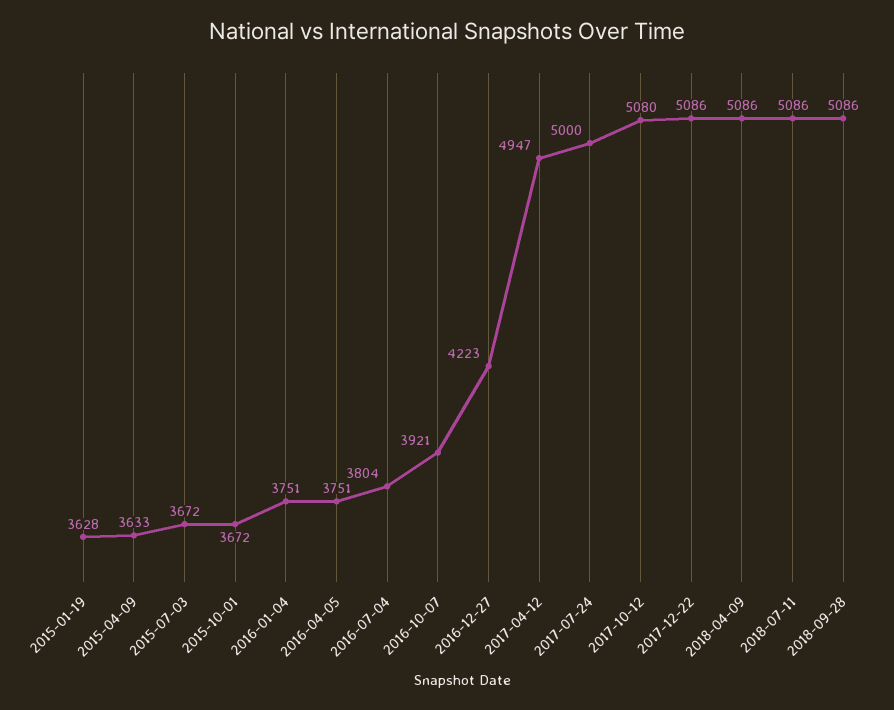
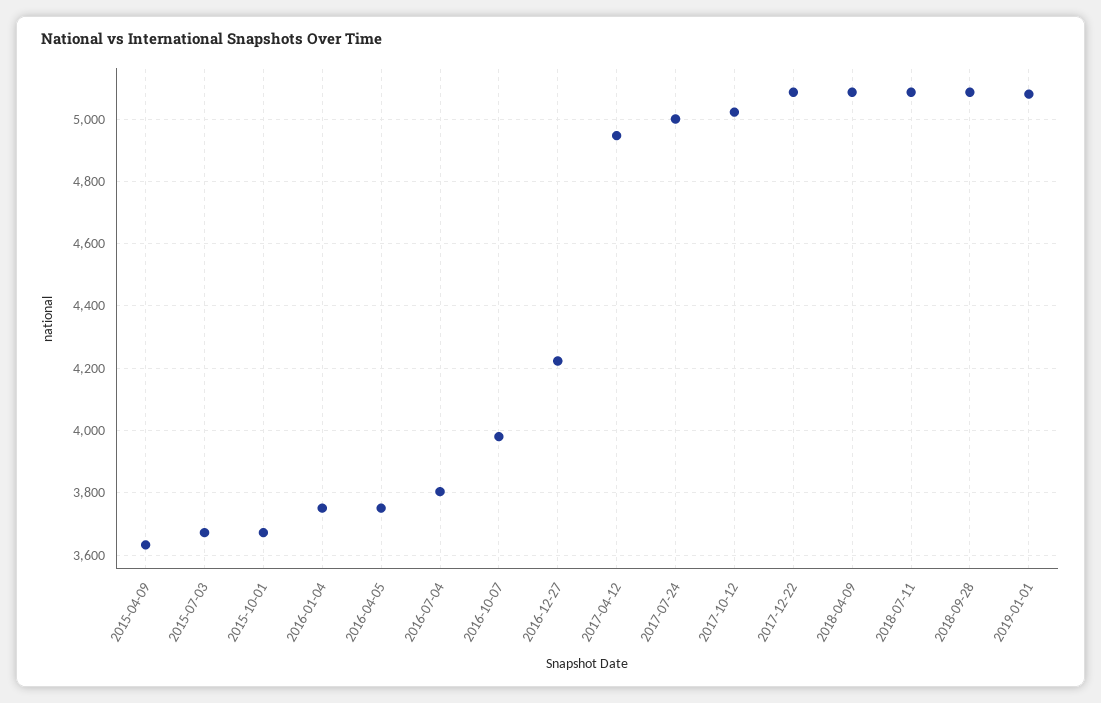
2015-01-19: 3628 -> none
2016-10-07: 3921 -> 3980
2017-10-12: 5080 -> 5020
2019-01-01: none -> 5080

